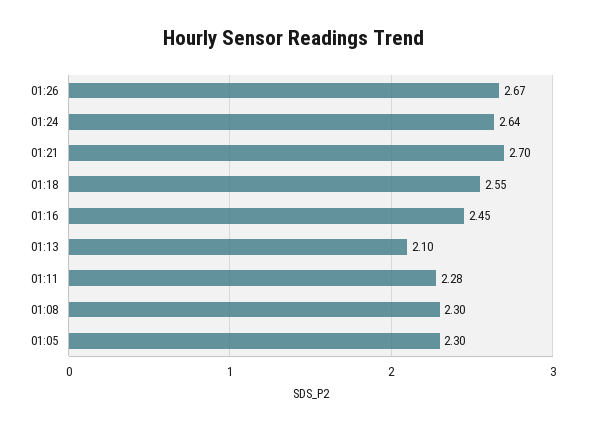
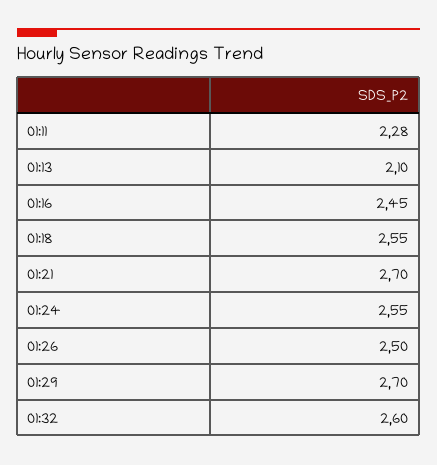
01:26: 2.67 -> 2.5
01:24: 2.64 -> 2.55
01:08: 2.3 -> none
01:05: 2.3 -> none
01:29: none -> 2.7
01:32: none -> 2.6

